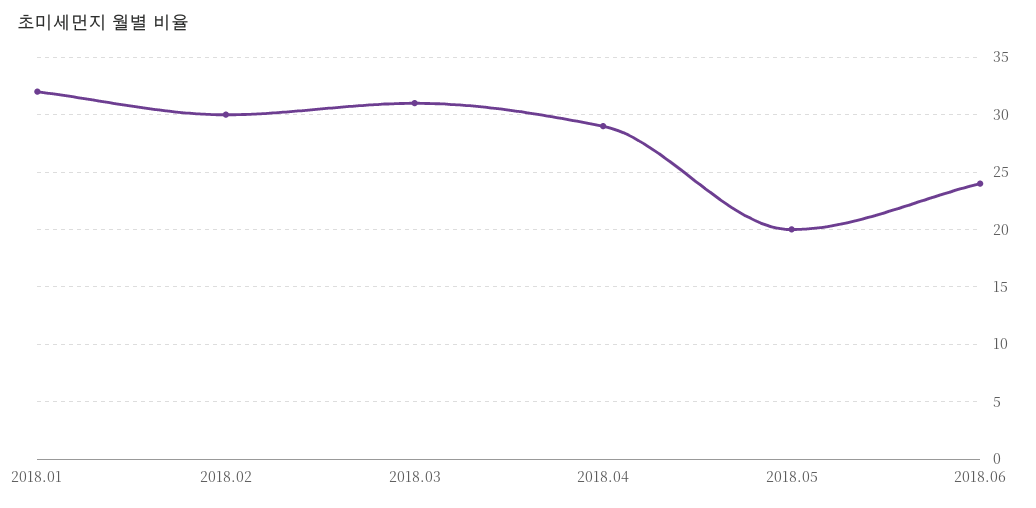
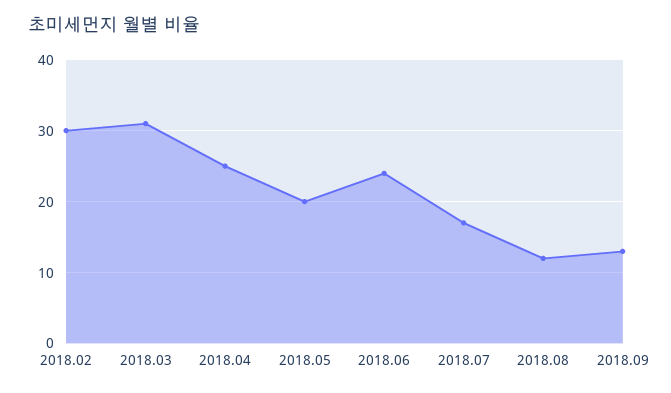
2018.01: 32 -> none
2018.04: 29 -> 25
2018.07: none -> 17
2018.08: none -> 12
2018.09: none -> 13

